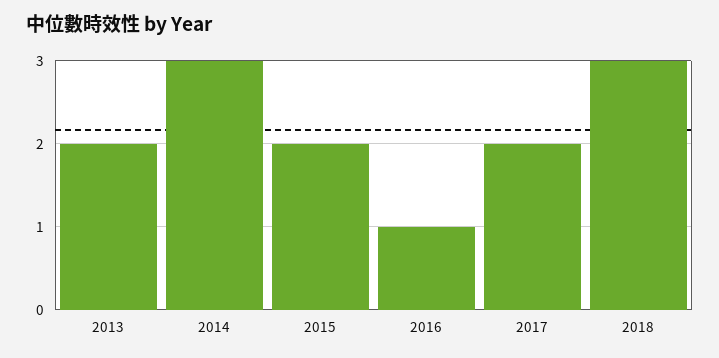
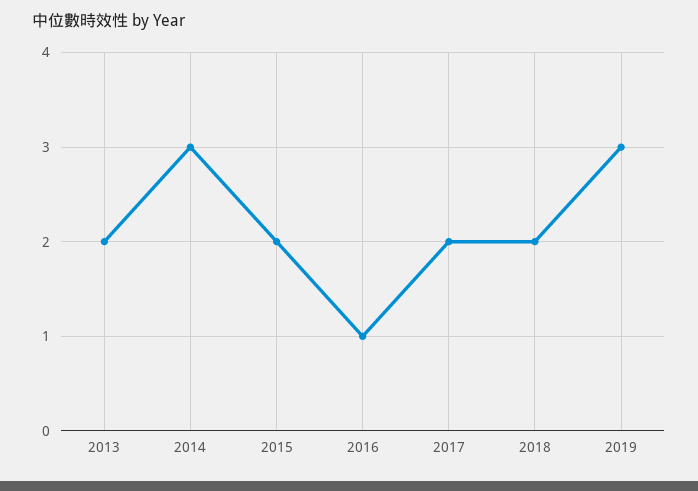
2018: 3 -> 2
2019: none -> 3

